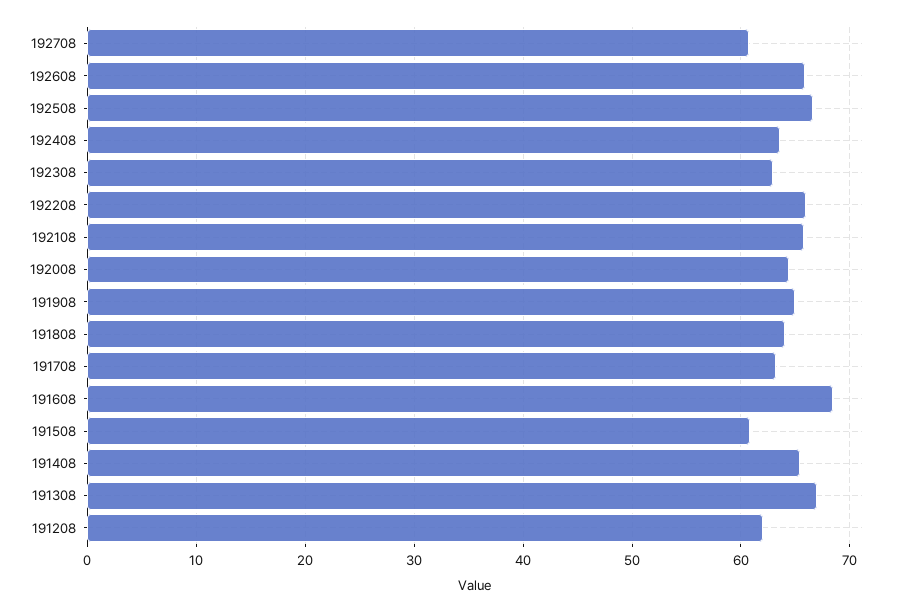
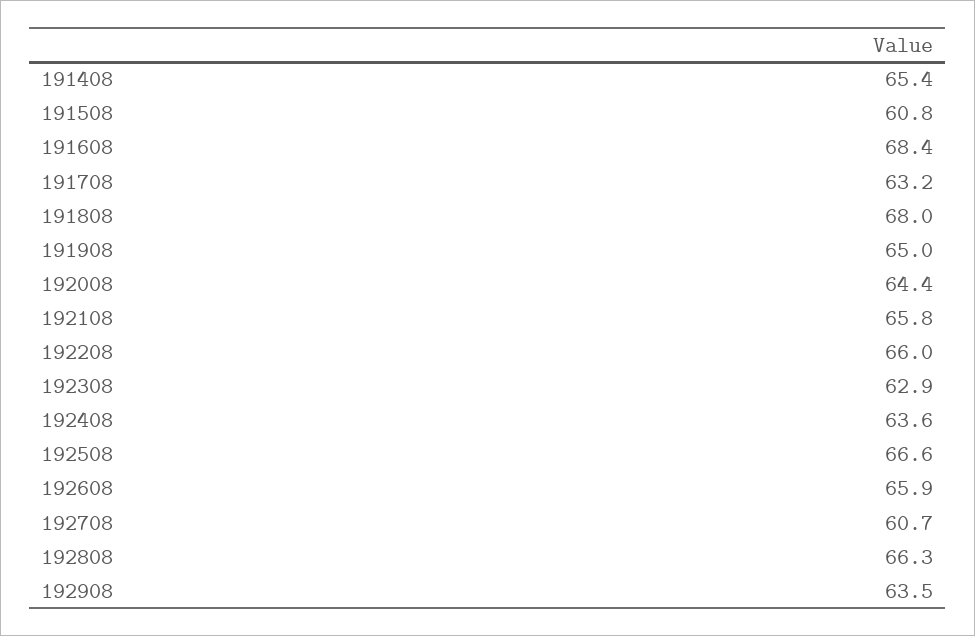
191808: 64 -> 68
191308: 67 -> none
191208: 62 -> none
192808: none -> 66.3
192908: none -> 63.5

